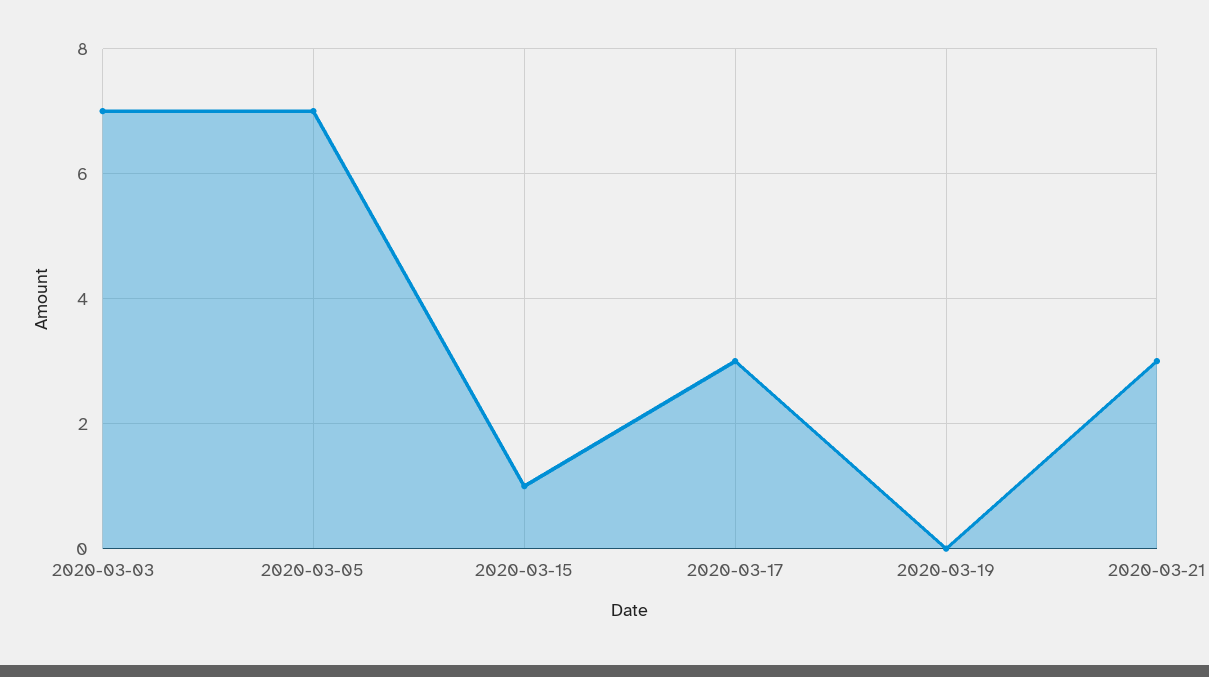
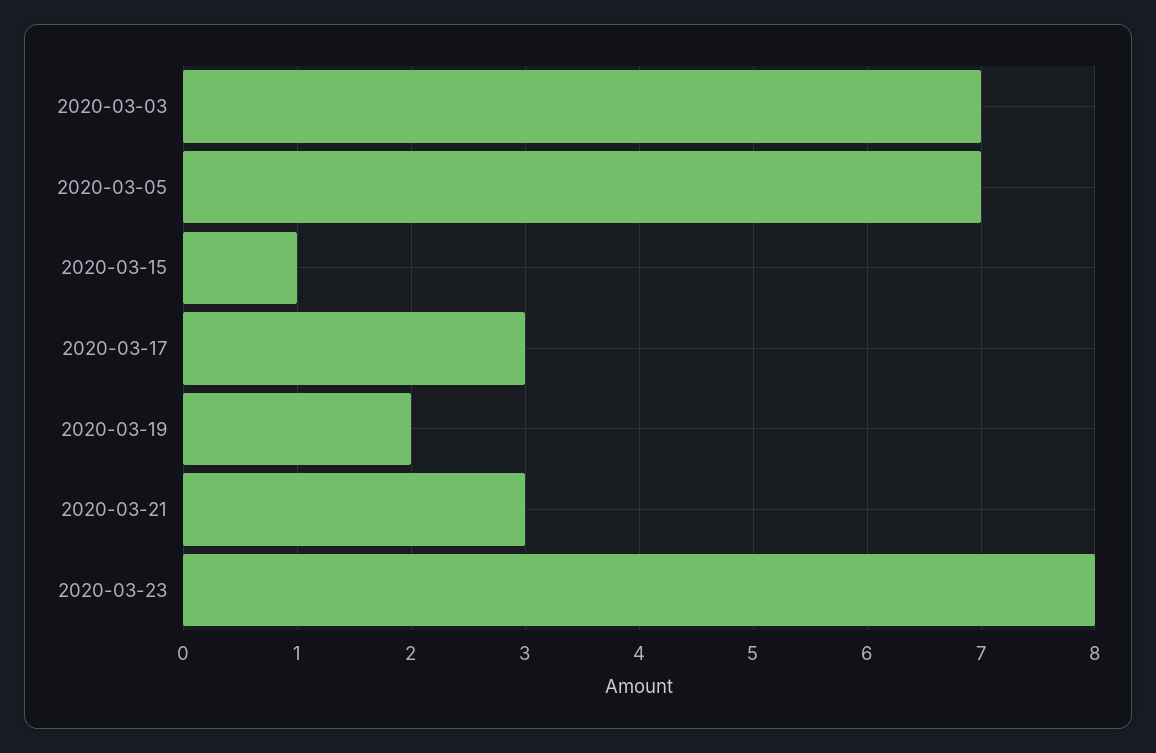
2020-03-19: 0 -> 2
2020-03-23: none -> 8

